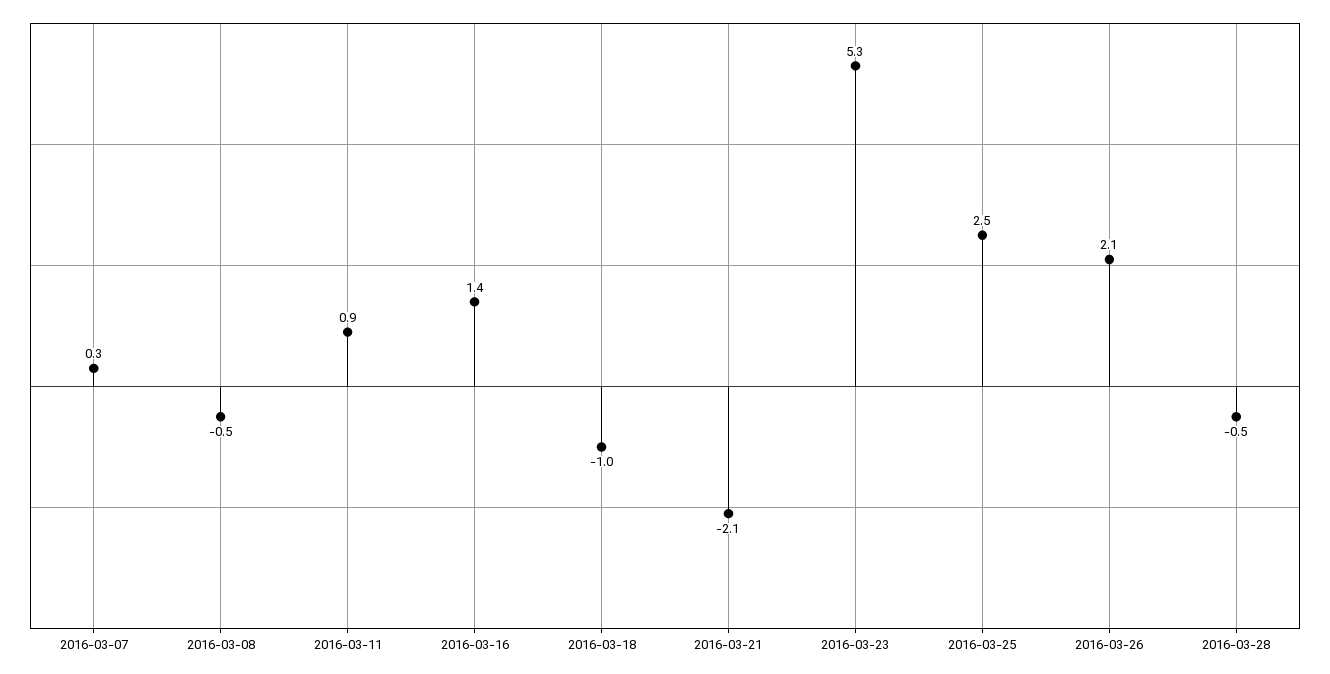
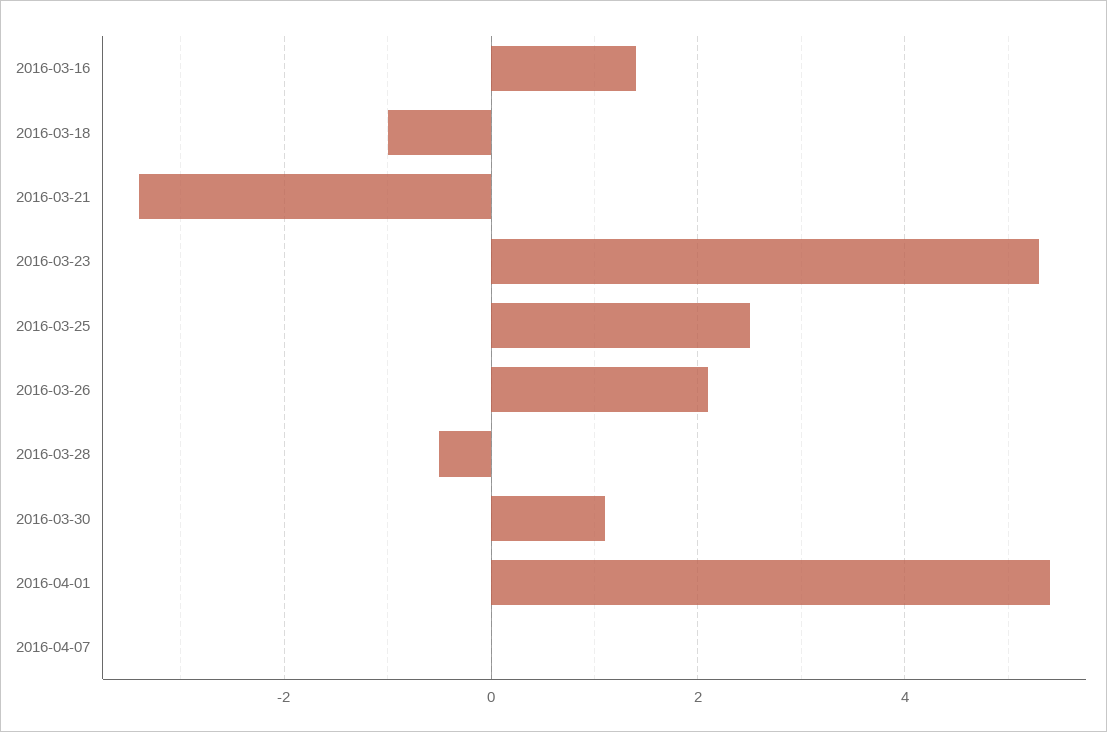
2016-03-07: 0.3 -> none
2016-03-08: -0.5 -> none
2016-03-11: 0.9 -> none
2016-03-21: -2.1 -> -3.5
2016-03-30: none -> 1
2016-04-01: none -> 5.5
2016-04-07: none -> 0

